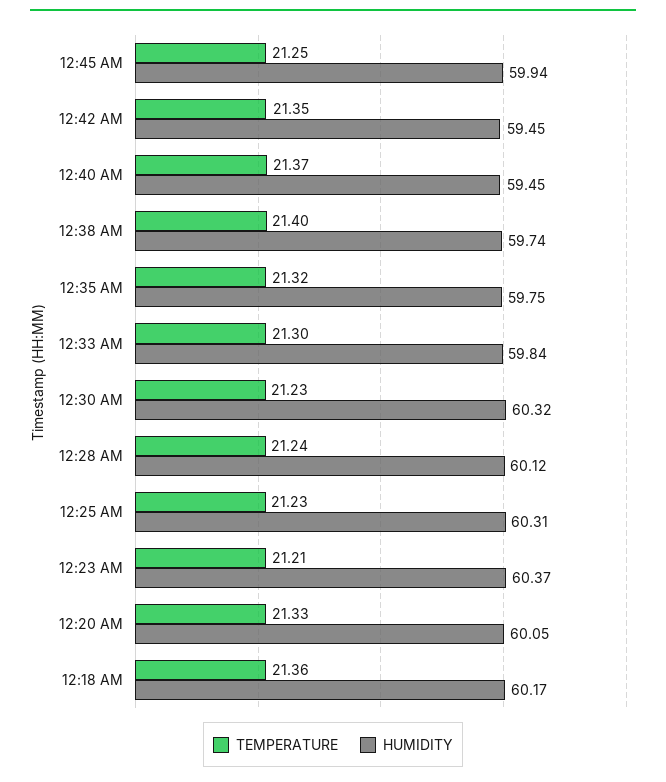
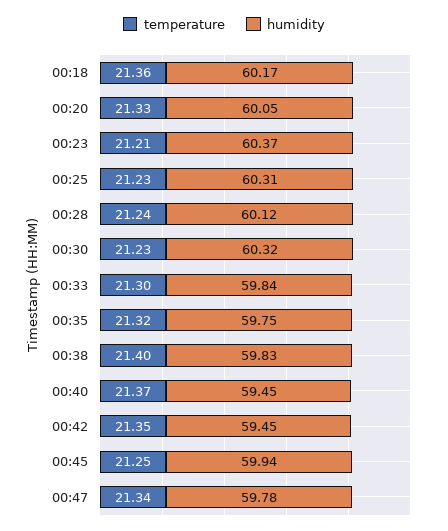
HUMIDITY, 12:38 AM: 59.74 -> 59.83
TEMPERATURE, 00:47: none -> 21.34
HUMIDITY, 00:47: none -> 59.78

